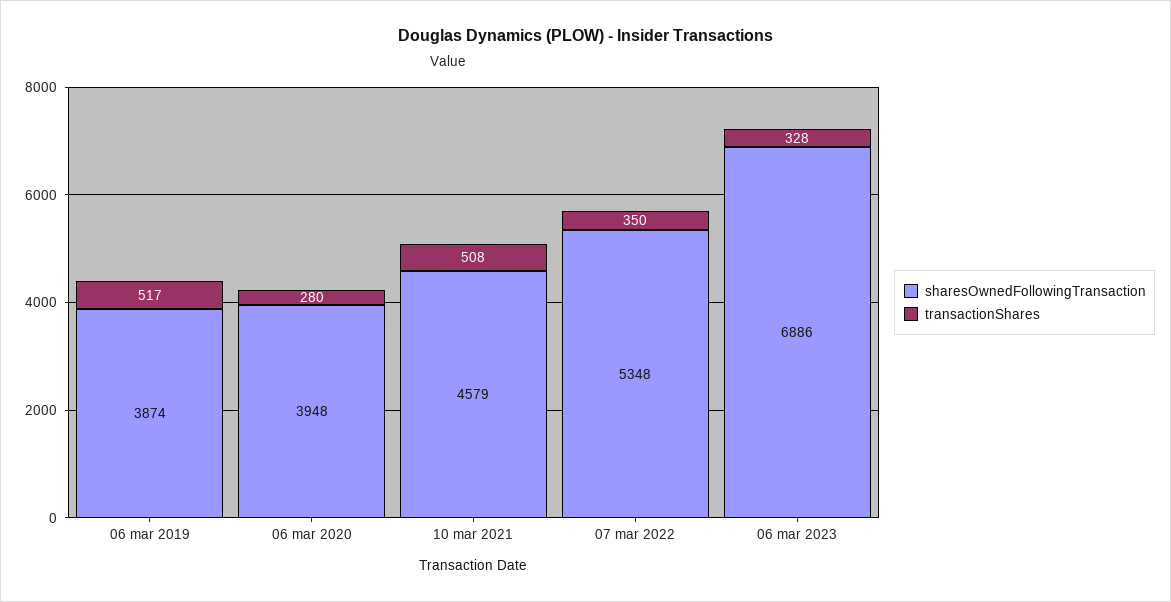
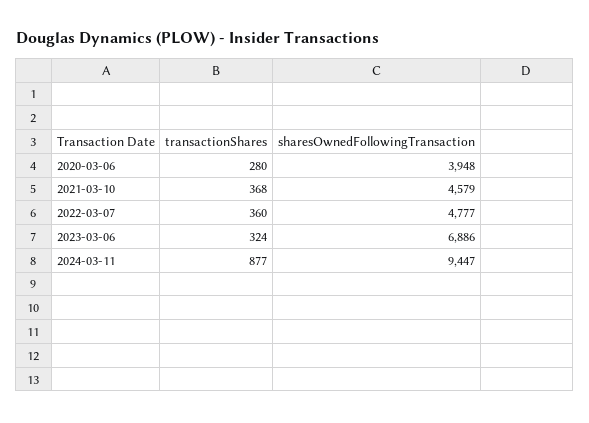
sharesOwnedFollowingTransaction, 06 mar 2019: 3874 -> none
transactionShares, 06 mar 2019: 517 -> none
transactionShares, 10 mar 2021: 508 -> 368
sharesOwnedFollowingTransaction, 07 mar 2022: 5348 -> 4777
transactionShares, 07 mar 2022: 350 -> 360
transactionShares, 06 mar 2023: 328 -> 324
transactionShares, 2024-03-11: none -> 877
sharesOwnedFollowingTransaction, 2024-03-11: none -> 9447

